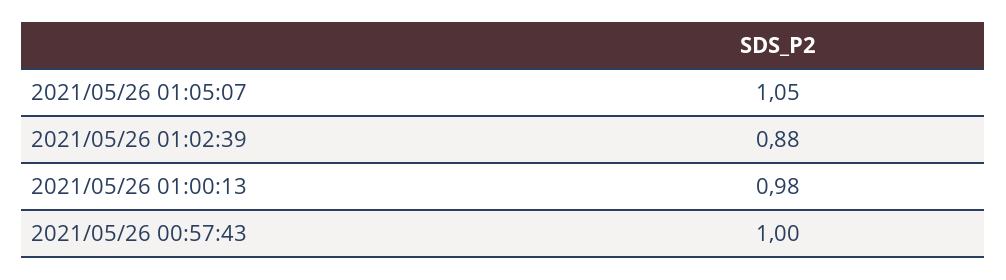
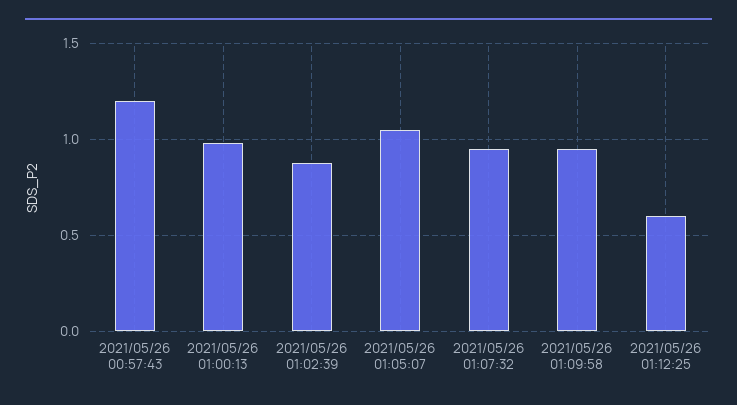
2021/05/26 00:57:43: 1 -> 1.2
2021/05/26 01:07:32: none -> 0.95
2021/05/26 01:09:58: none -> 0.95
2021/05/26 01:12:25: none -> 0.6

